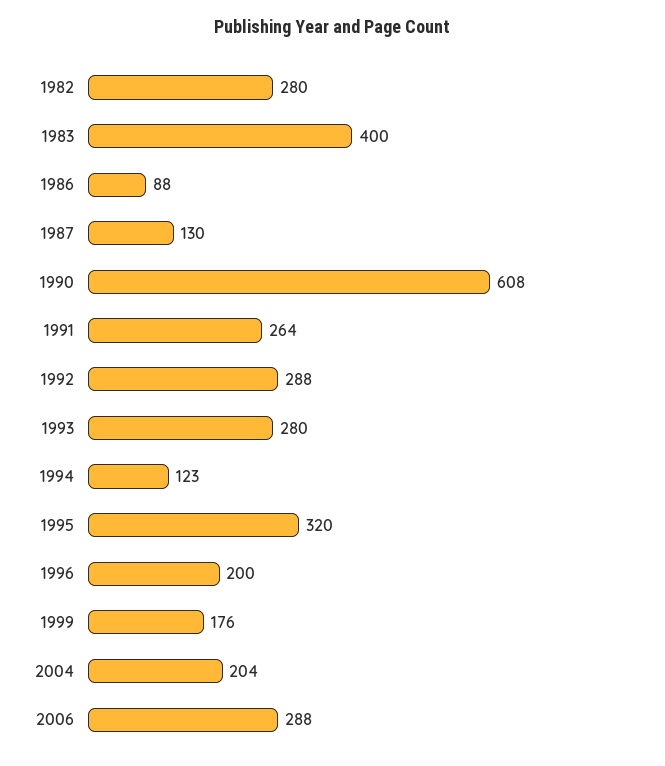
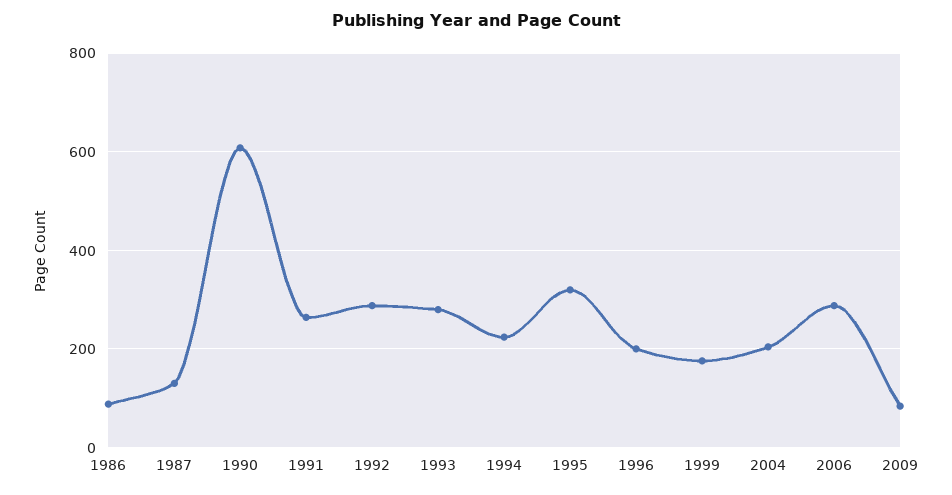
1982: 280 -> none
1983: 400 -> none
1994: 123 -> 220
2009: none -> 80

